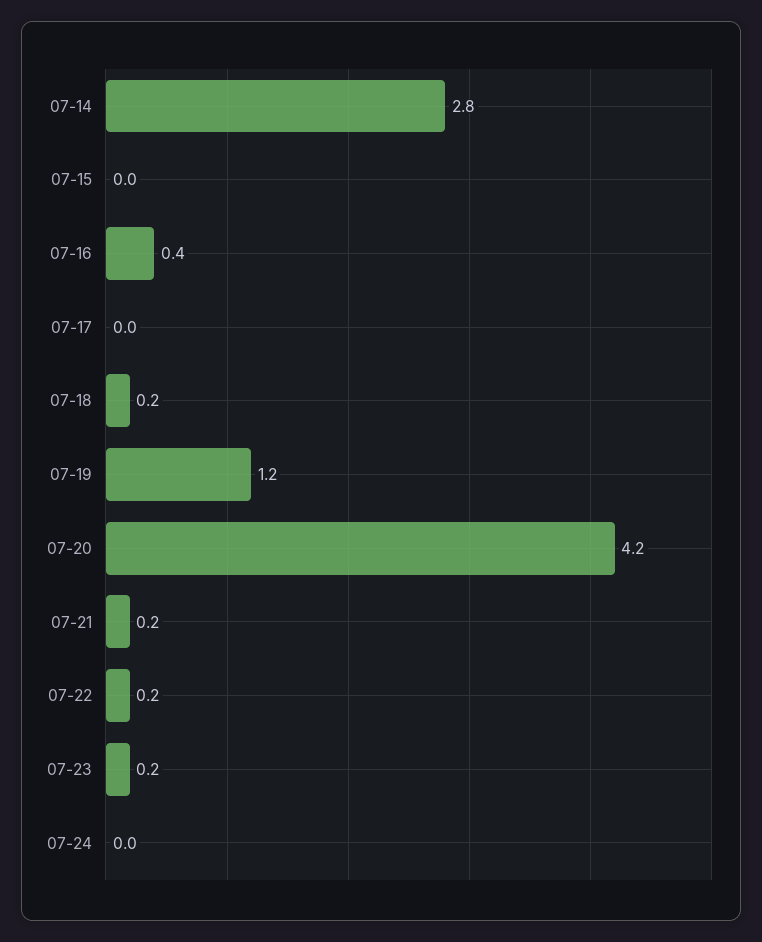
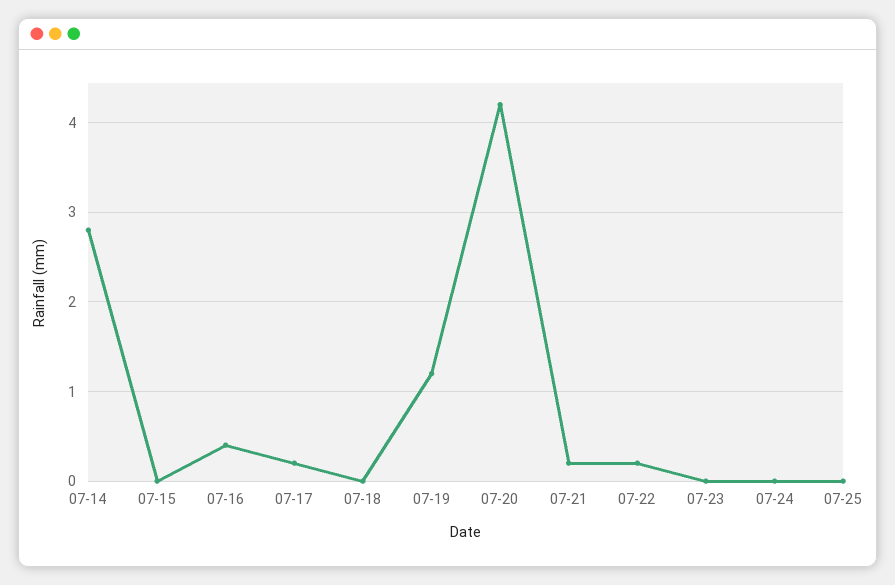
07-17: 0 -> 0.2
07-18: 0.2 -> 0
07-23: 0.2 -> 0
07-25: none -> 0

